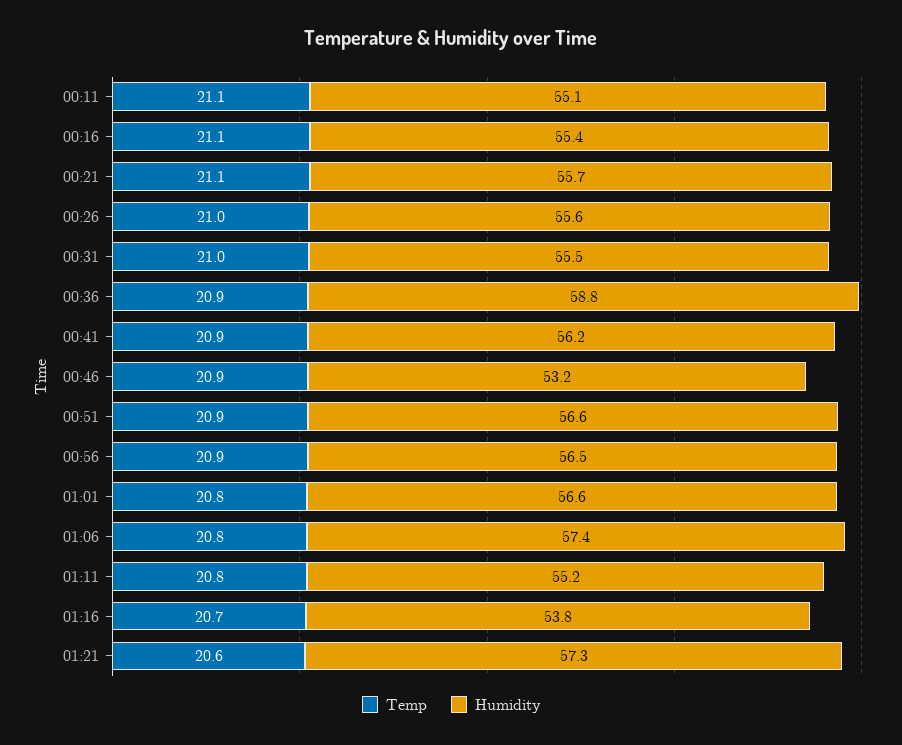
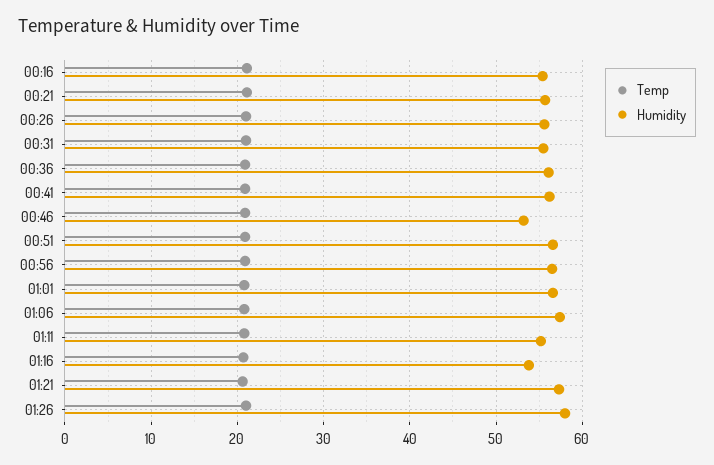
Temp, 00:11: 21.1 -> none
Humidity, 00:11: 55.1 -> none
Humidity, 00:36: 58.8 -> 56
Temp, 01:26: none -> 21
Humidity, 01:26: none -> 58

